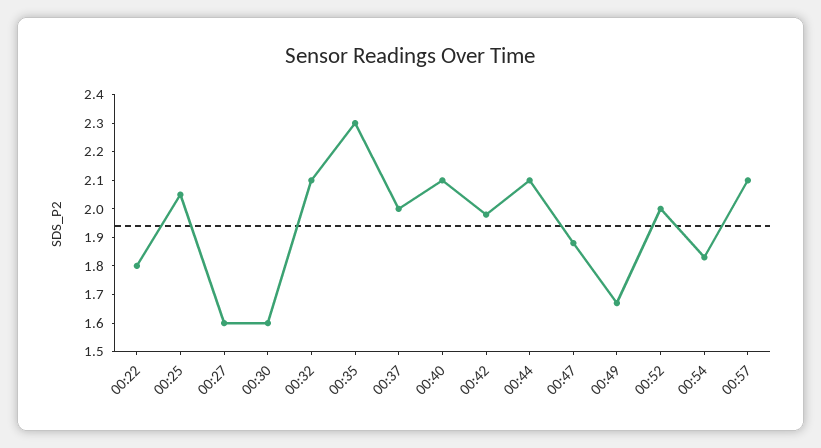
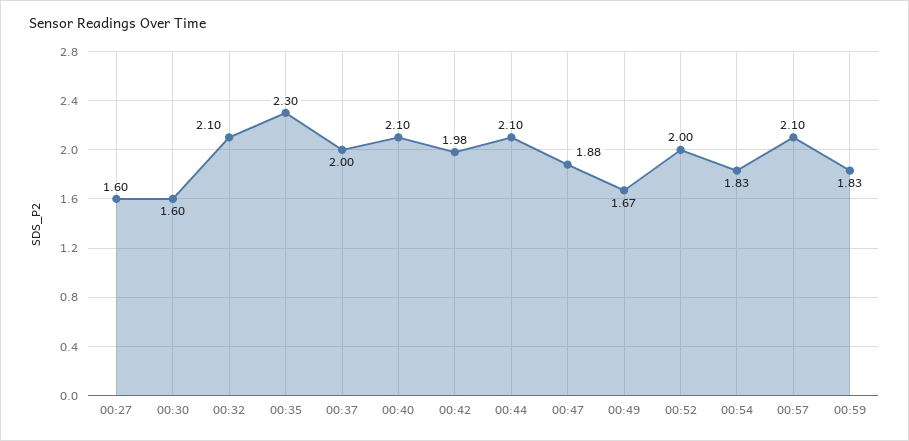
00:22: 1.8 -> none
00:25: 2.05 -> none
00:59: none -> 1.83

